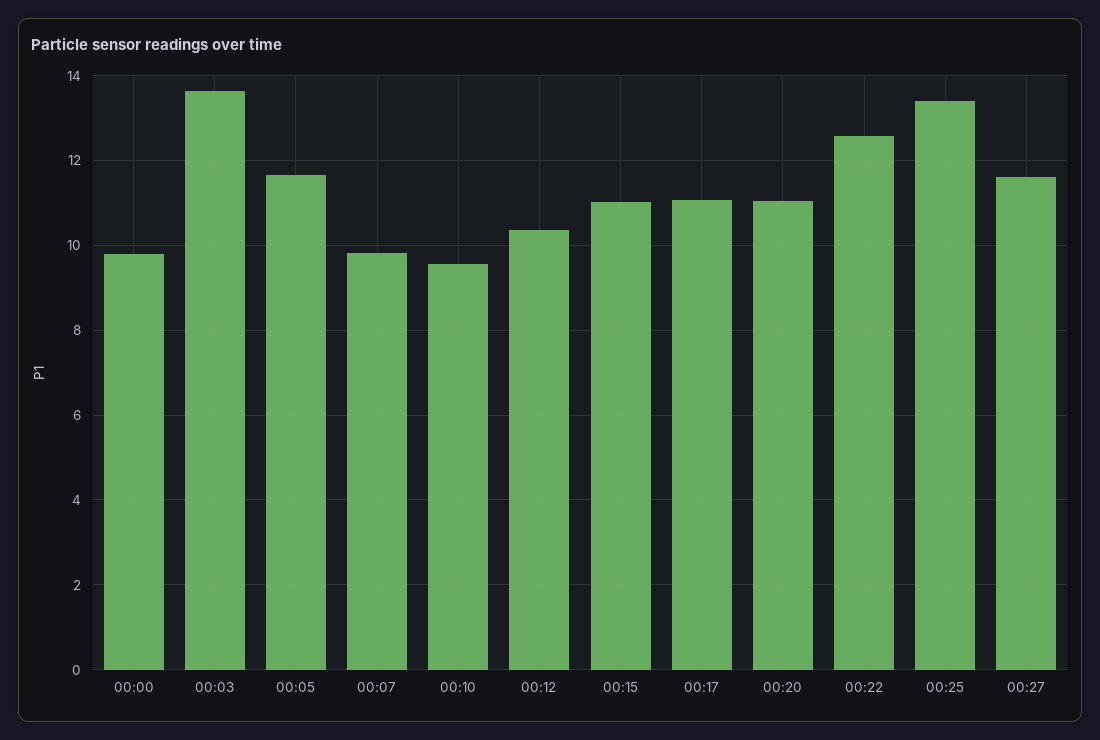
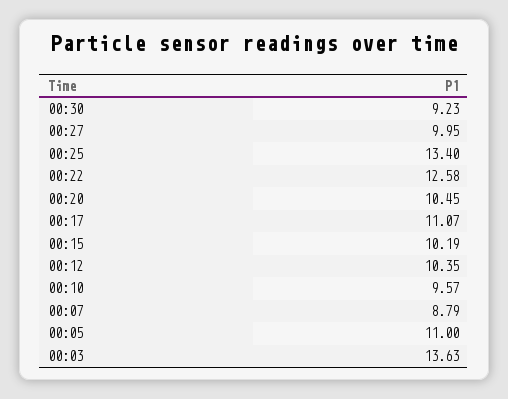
00:00: 9.8 -> none
00:05: 11.6 -> 11
00:07: 9.8 -> 8.79
00:15: 11 -> 10.19
00:20: 11 -> 10.45
00:27: 11.6 -> 9.95
00:30: none -> 9.23

